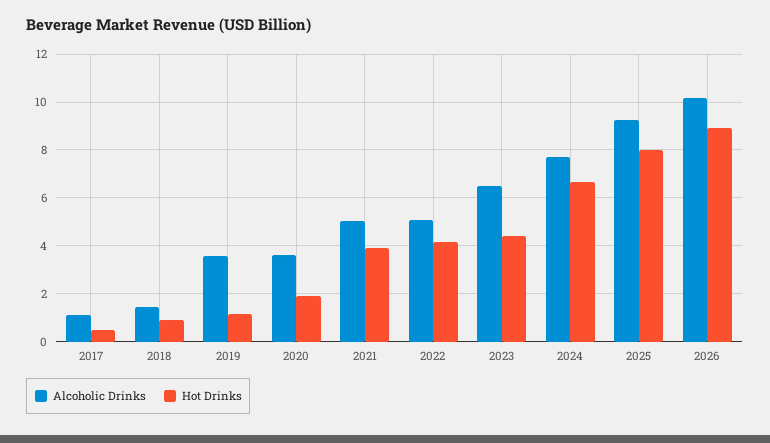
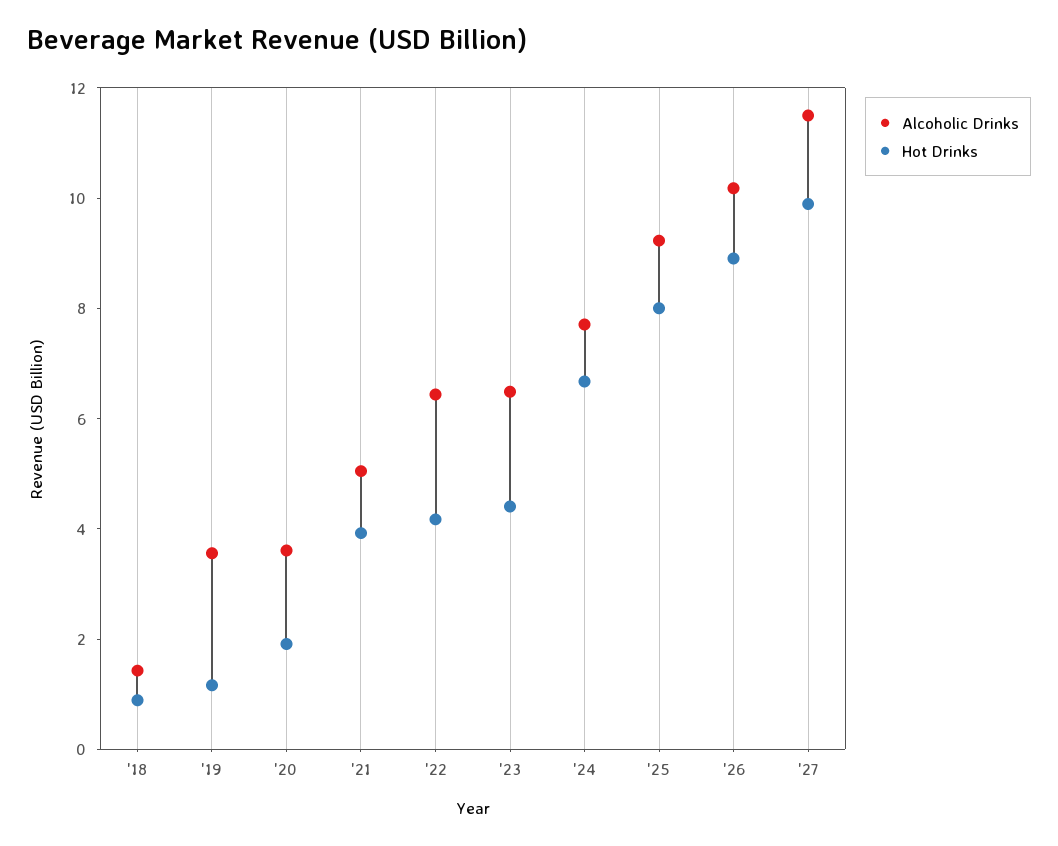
Alcoholic Drinks, 2017: 1 -> none
Hot Drinks, 2017: 0.5 -> none
Alcoholic Drinks, 2022: 5 -> 6.5
Alcoholic Drinks, '27: none -> 11.5
Hot Drinks, '27: none -> 10

